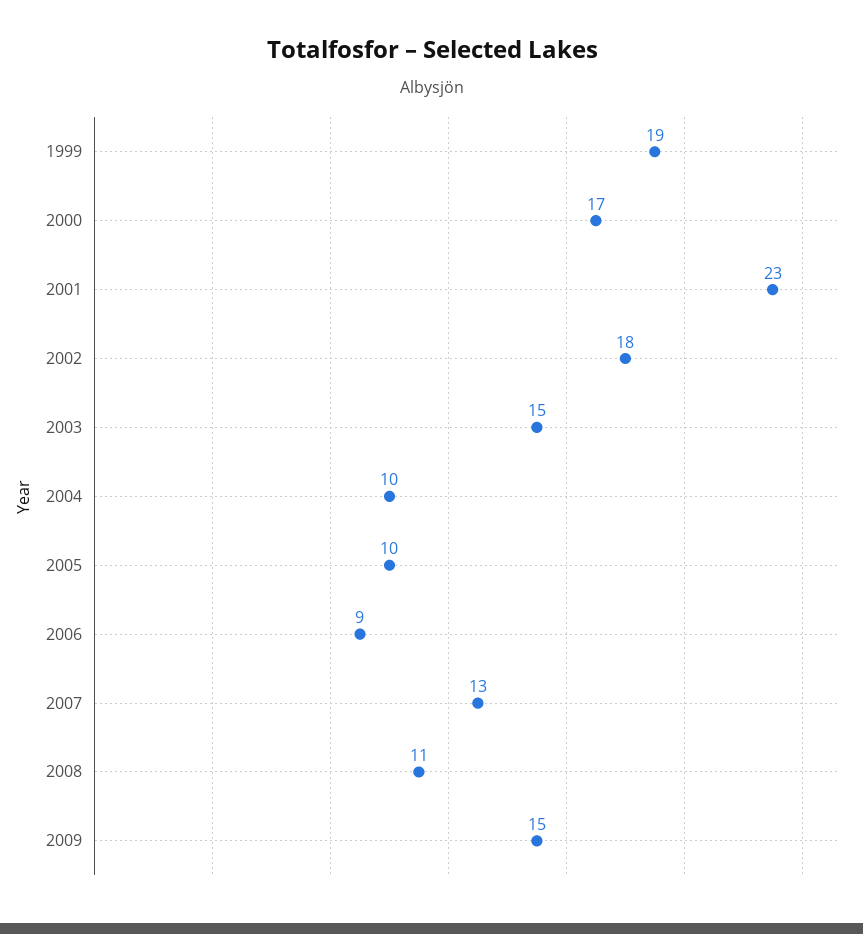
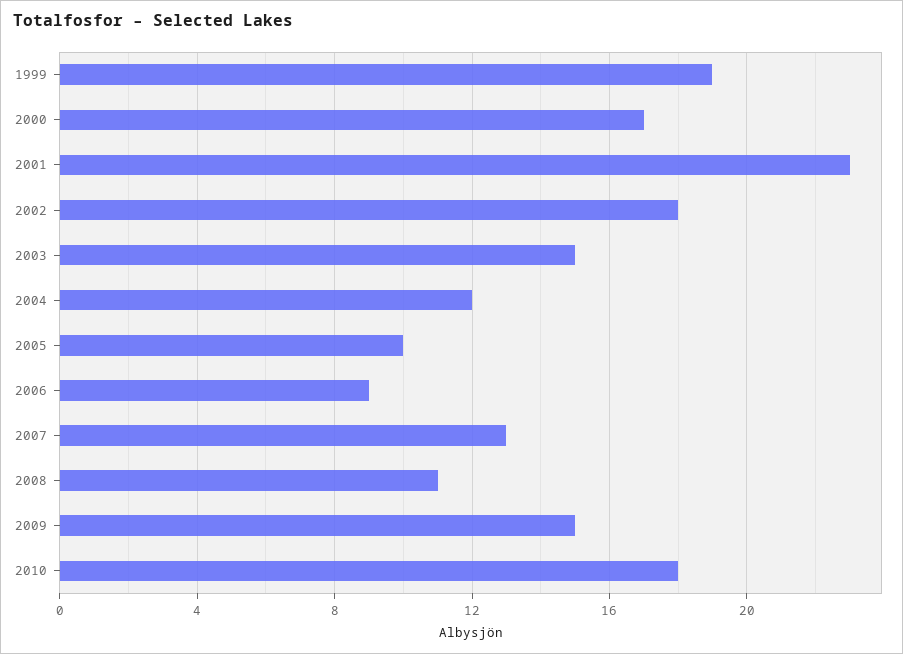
2004: 10 -> 12
2010: none -> 18

